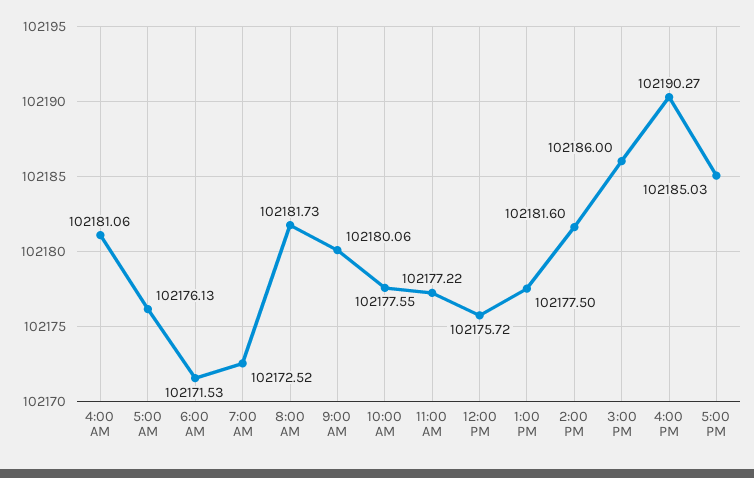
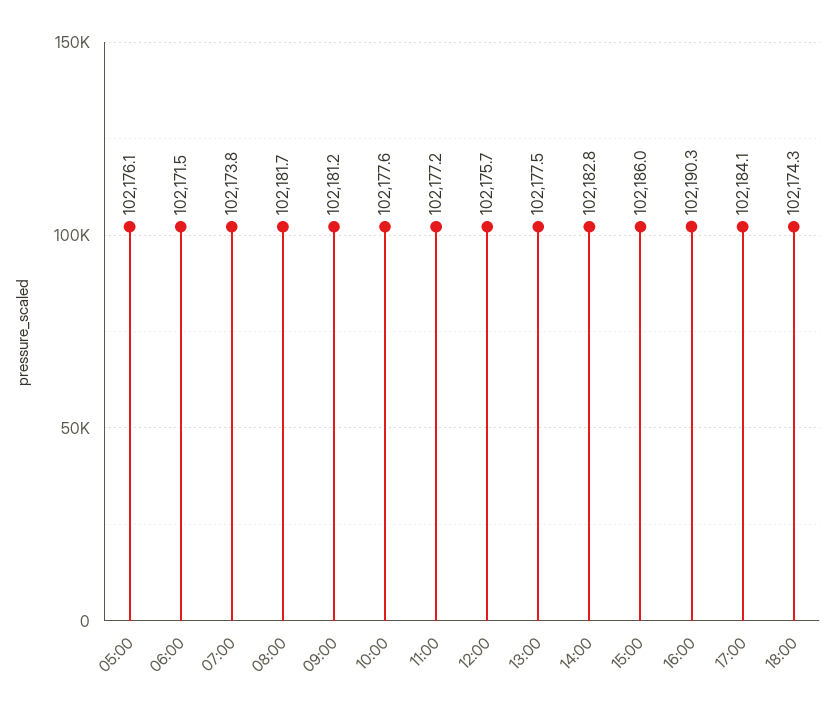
4:00 AM: 102181.06 -> none
7:00 AM: 102172.52 -> 102173.8
9:00 AM: 102180.06 -> 102181.2
2:00 PM: 102181.6 -> 102182.8
5:00 PM: 102185.03 -> 102184.1
18:00: none -> 102174.3

